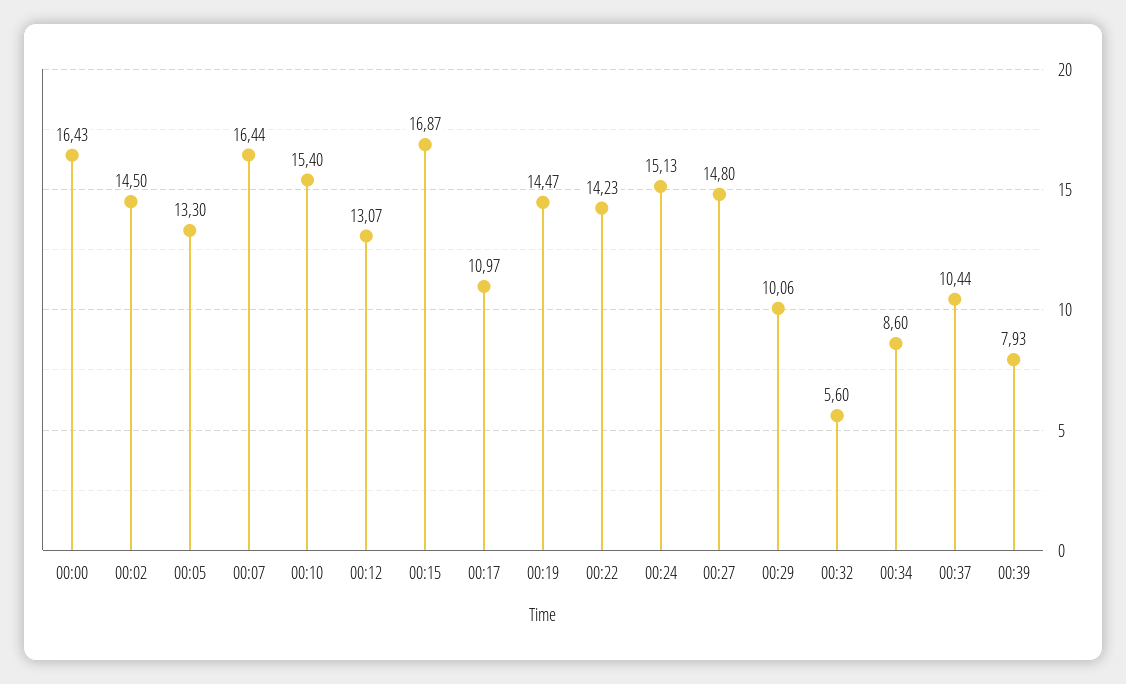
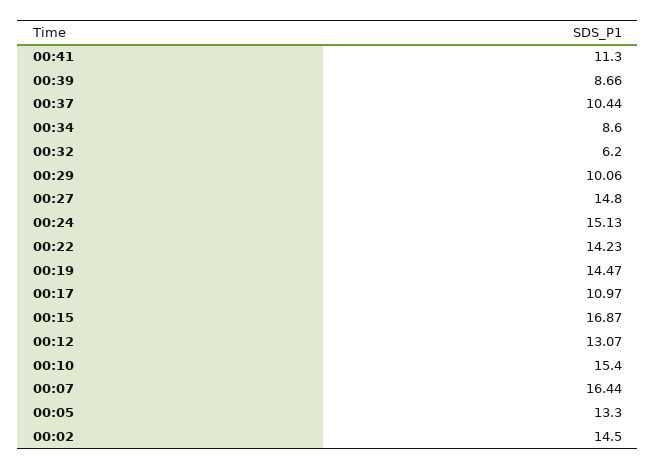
00:00: 16.43 -> none
00:32: 5.6 -> 6.2
00:39: 7.93 -> 8.66
00:41: none -> 11.3

